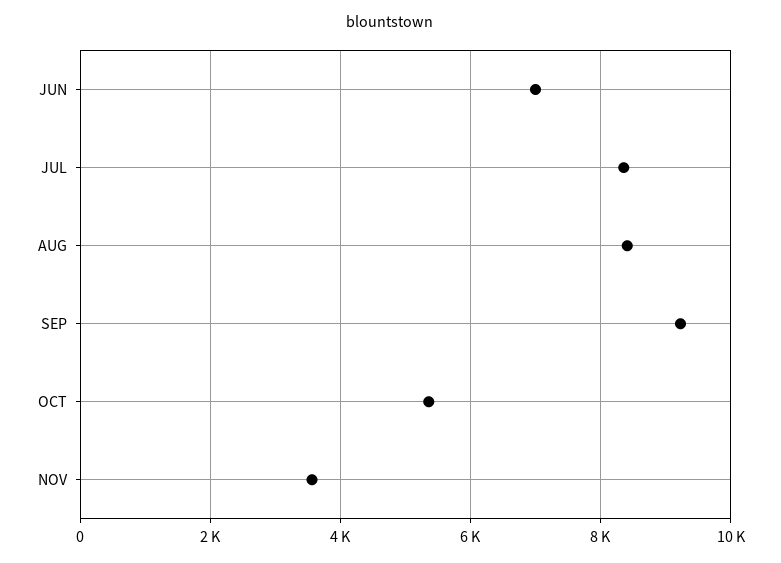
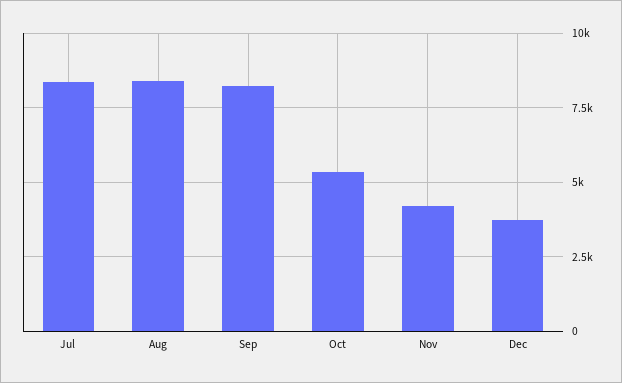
JUN: 7000 -> none
SEP: 9200 -> 8250
NOV: 3600 -> 4250
Dec: none -> 3750

